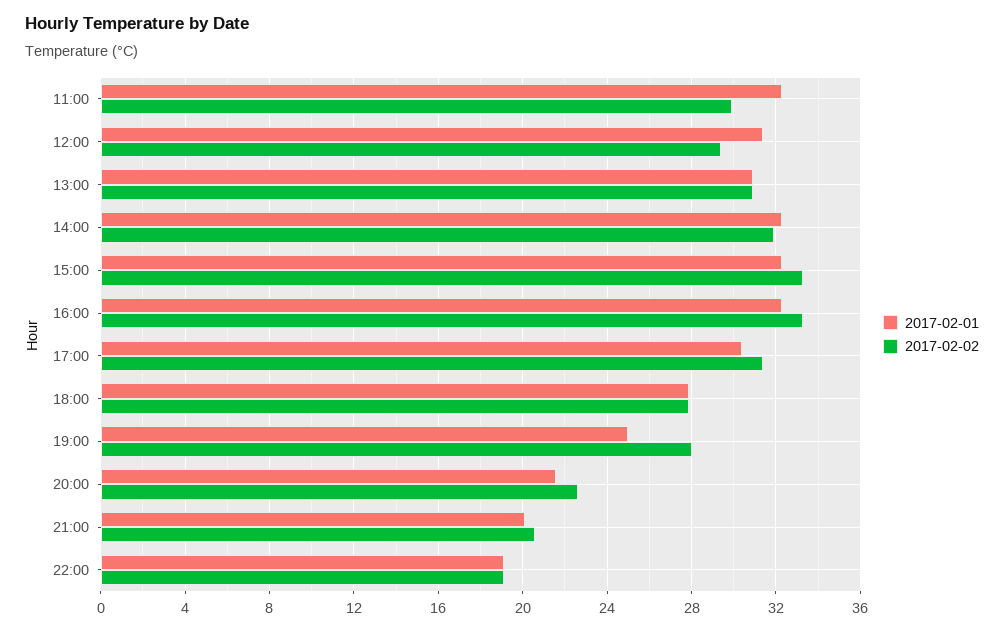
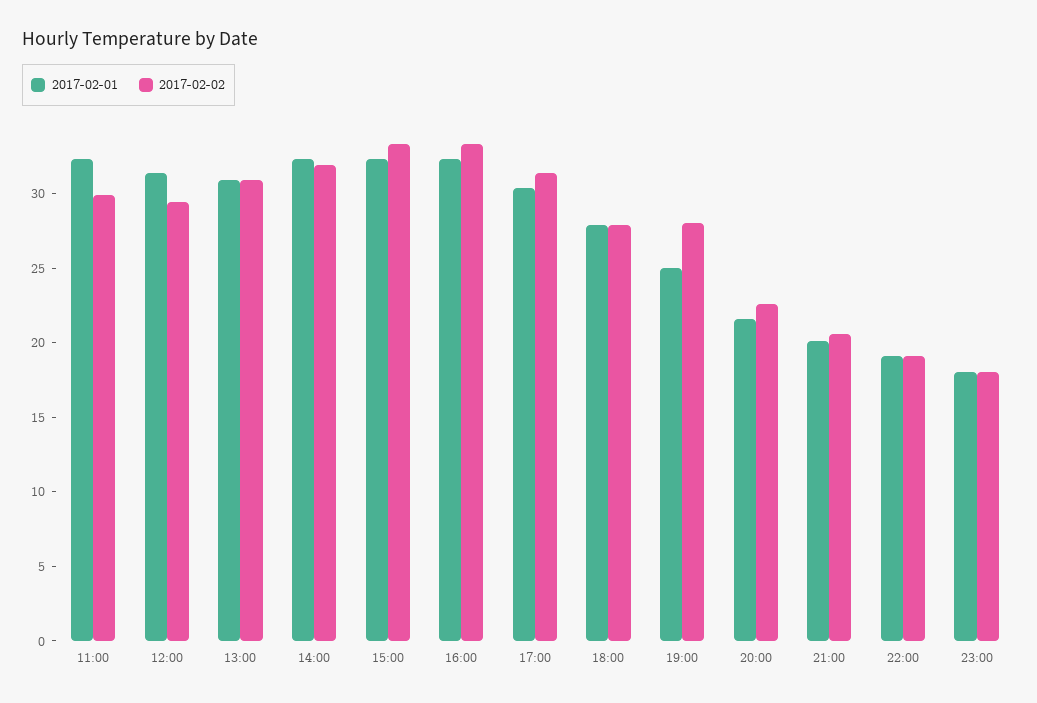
2017-02-01, 23:00: none -> 18
2017-02-02, 23:00: none -> 18

